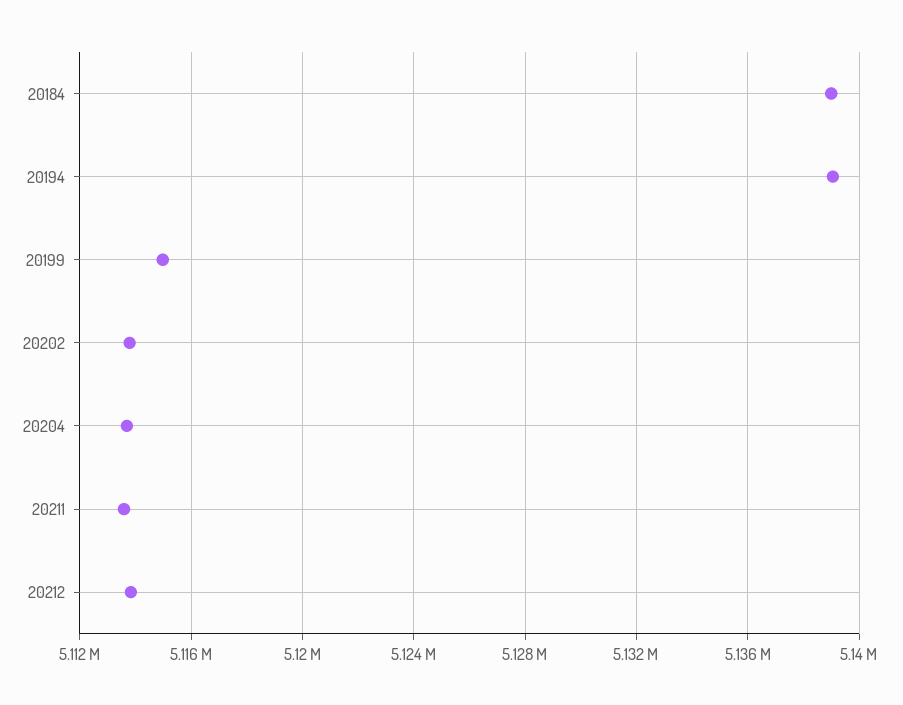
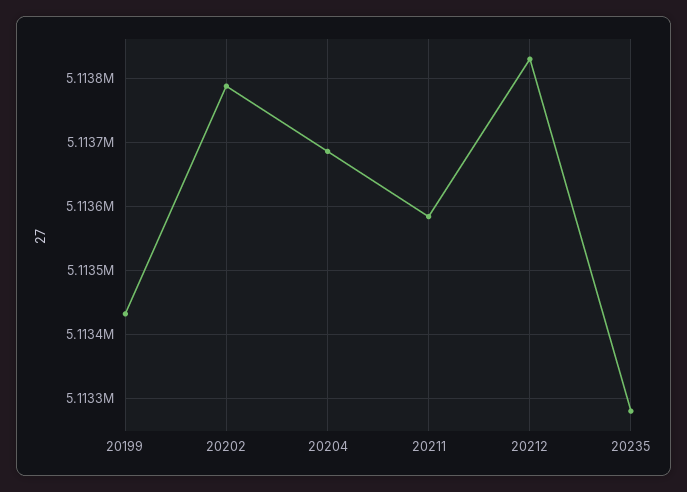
20184: 5139000 -> none
20194: 5139000 -> none
20199: 5115000 -> 5113430
20235: none -> 5113280

